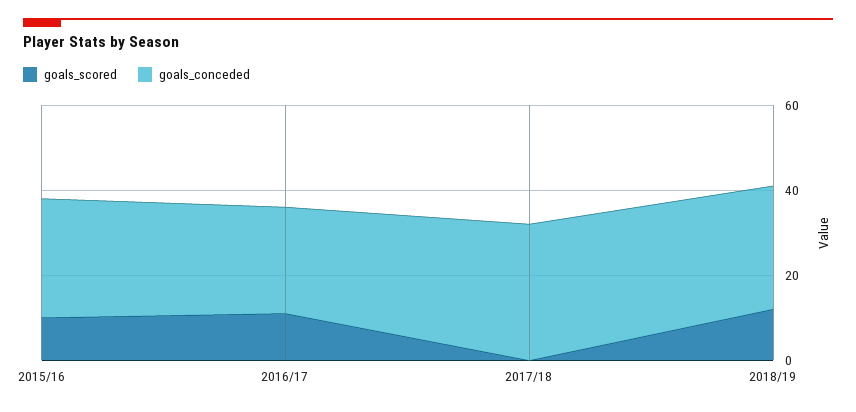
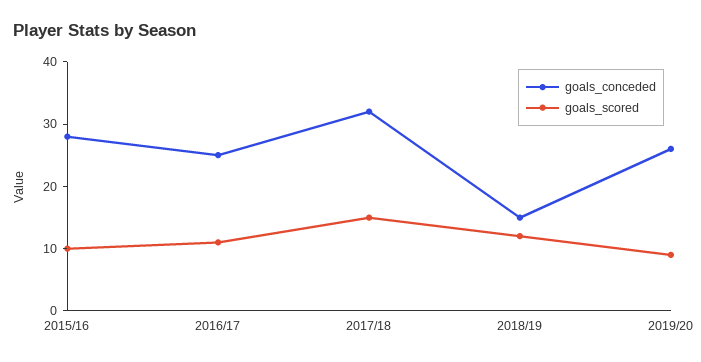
goals_scored, 2017/18: 0 -> 15
goals_conceded, 2018/19: 30 -> 15
goals_conceded, 2019/20: none -> 25
goals_scored, 2019/20: none -> 10

